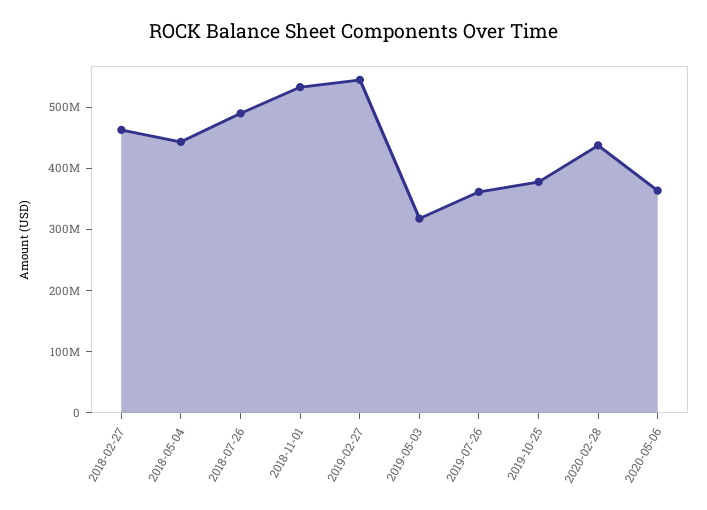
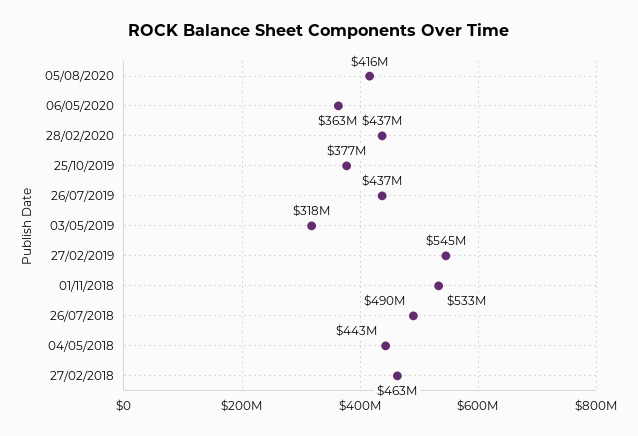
2019-07-26: 360000000 -> 437000000
05/08/2020: none -> 416000000

